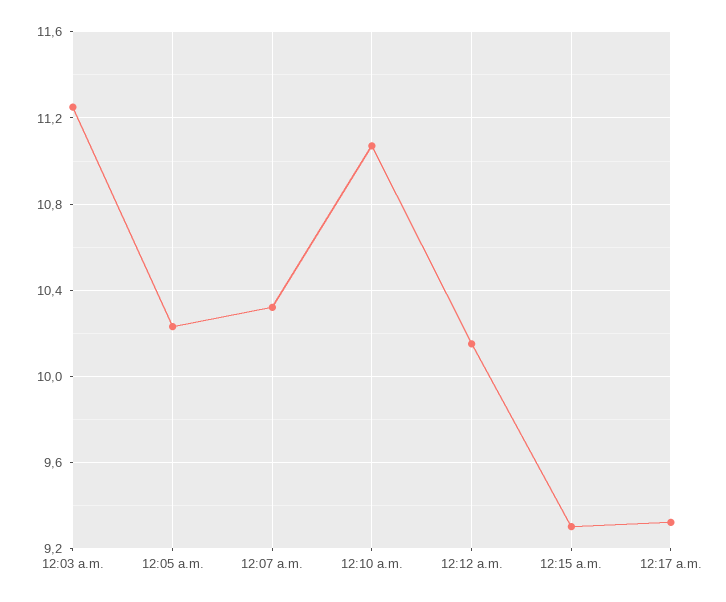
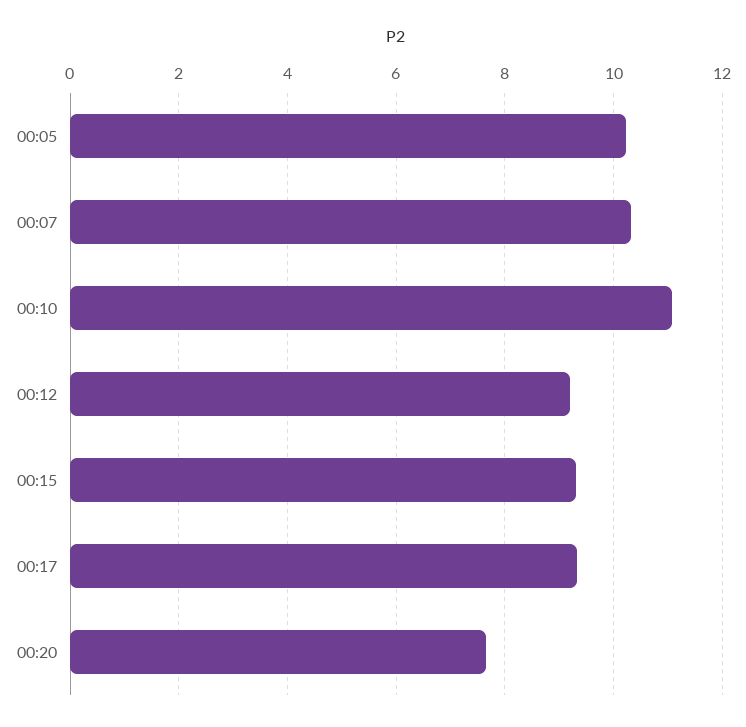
12:03 a.m.: 11.25 -> none
12:12 a.m.: 10.15 -> 9.2
00:20: none -> 7.6

